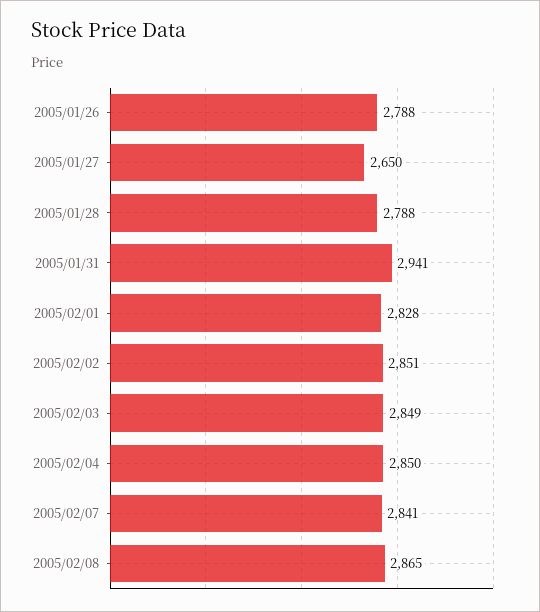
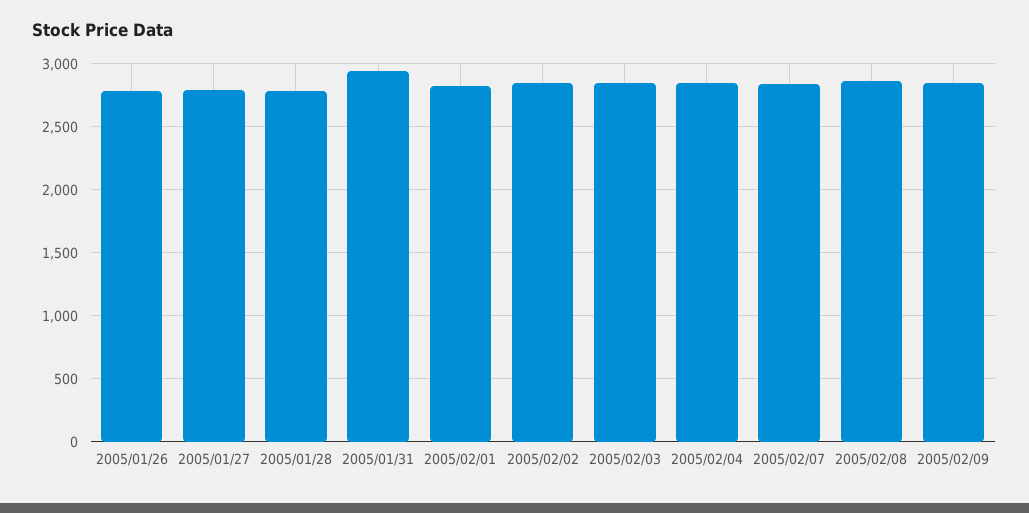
2005/01/27: 2650 -> 2800
2005/02/09: none -> 2850

